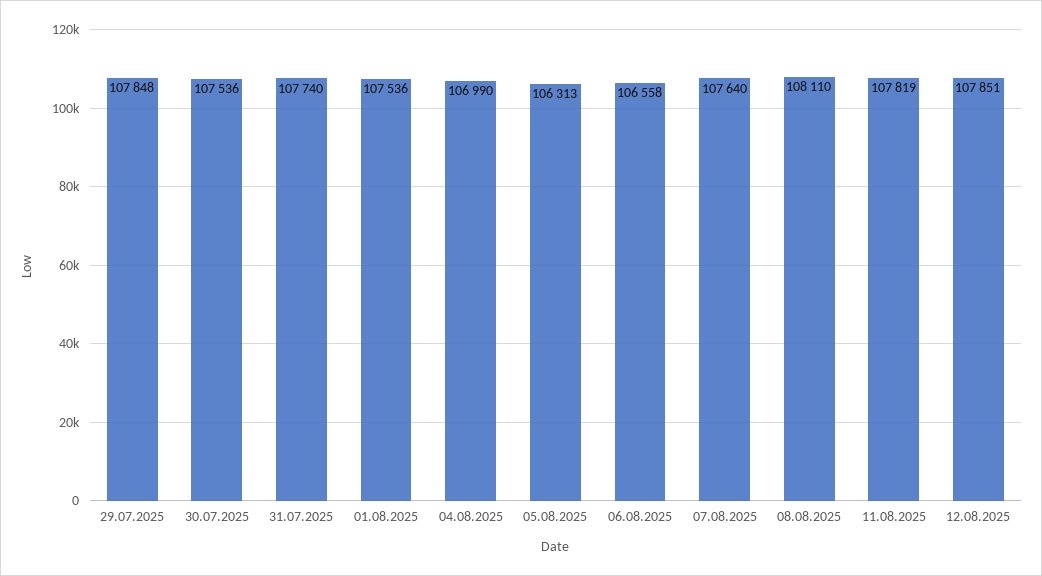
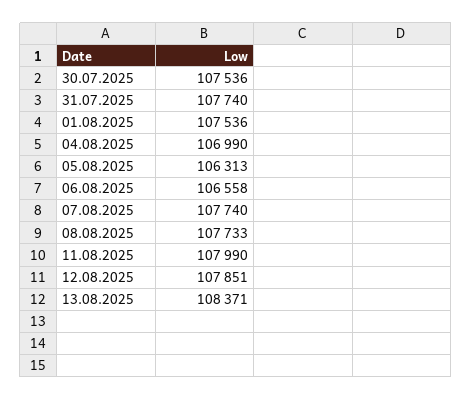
29.07.2025: 107848 -> none
07.08.2025: 107640 -> 107740
08.08.2025: 108110 -> 107733
11.08.2025: 107819 -> 107990
13.08.2025: none -> 108371

